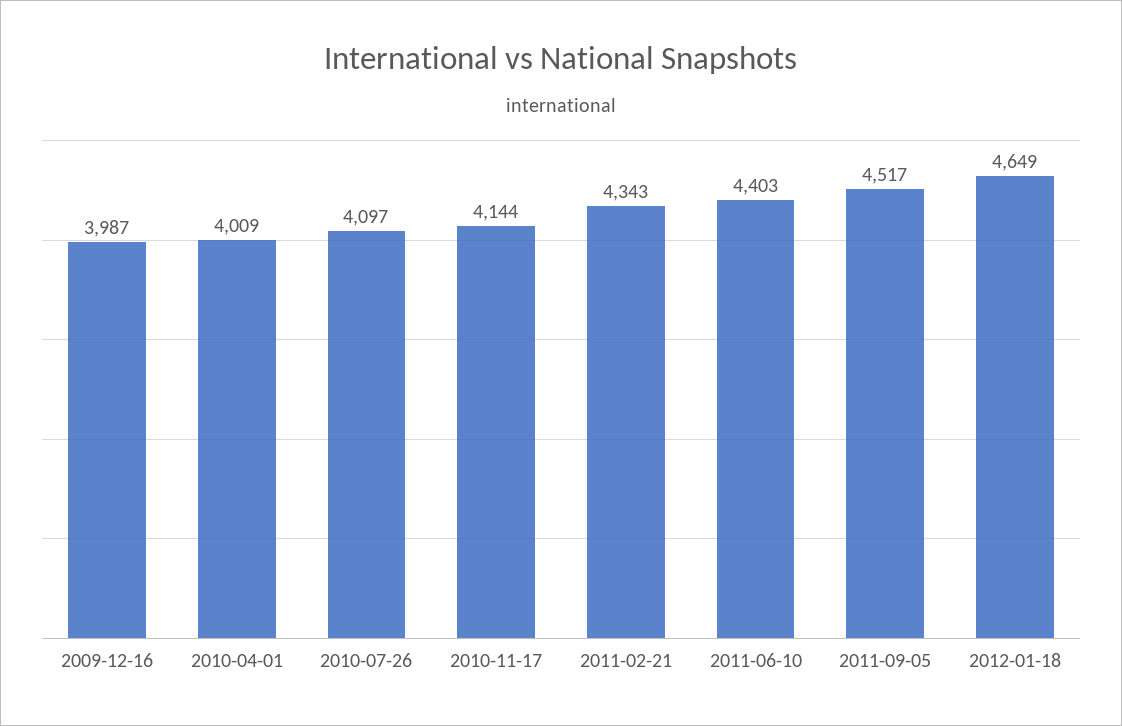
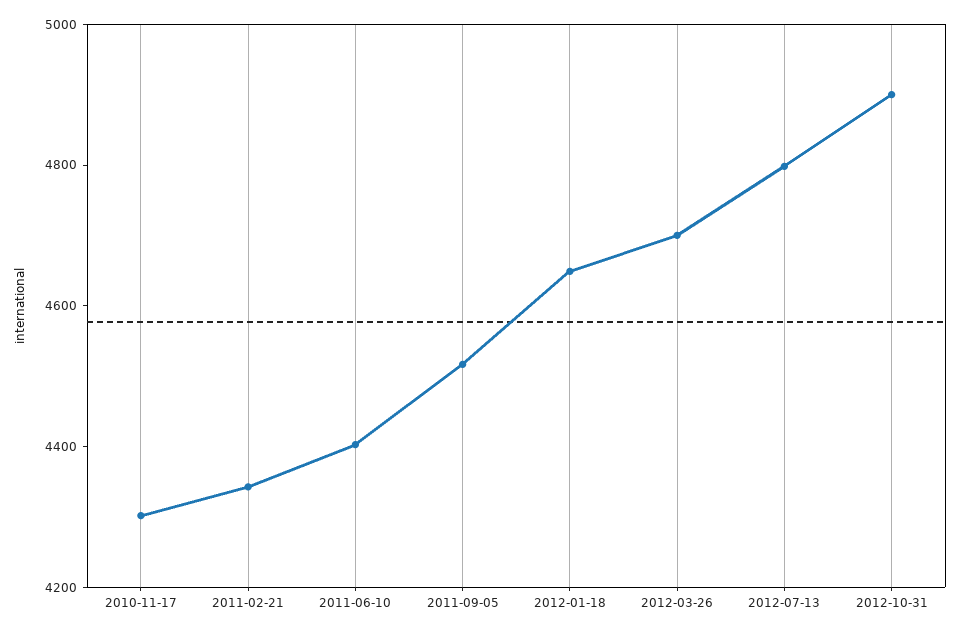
2009-12-16: 3987 -> none
2010-04-01: 4009 -> none
2010-07-26: 4097 -> none
2010-11-17: 4144 -> 4300
2012-03-26: none -> 4700
2012-07-13: none -> 4800
2012-10-31: none -> 4900

